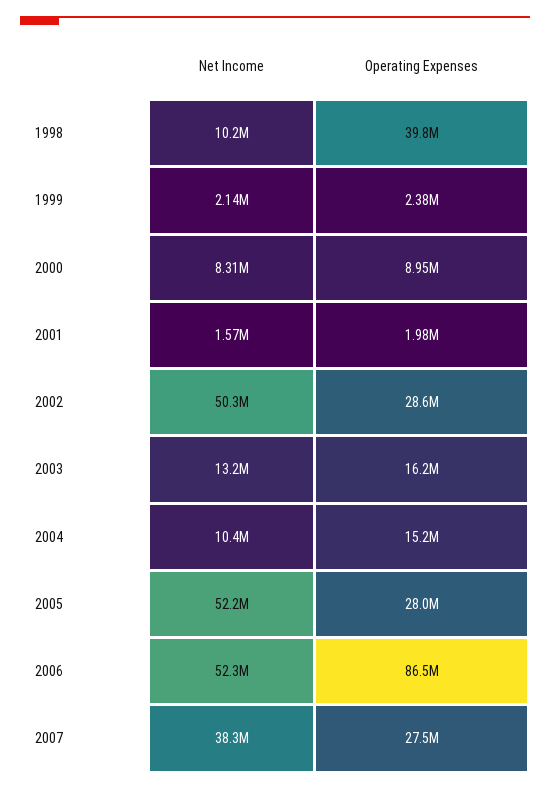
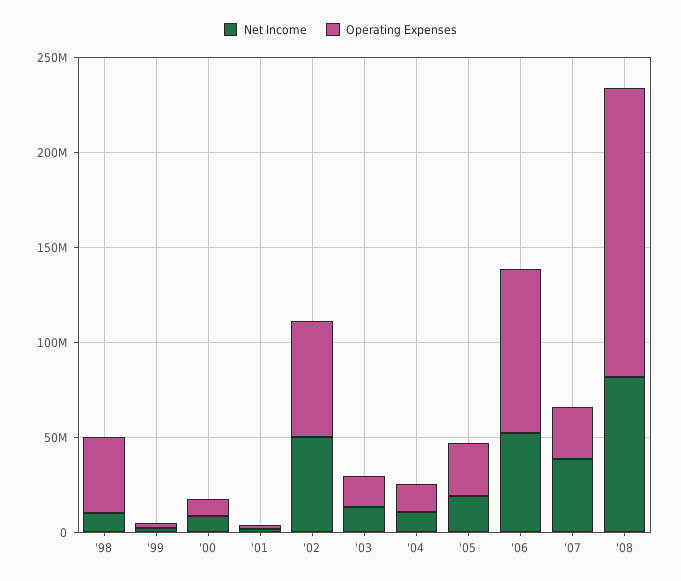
Operating Expenses, 2002: 28600000 -> 60000000
Net Income, 2005: 52200000 -> 20000000
Net Income, '08: none -> 80000000
Operating Expenses, '08: none -> 150000000

